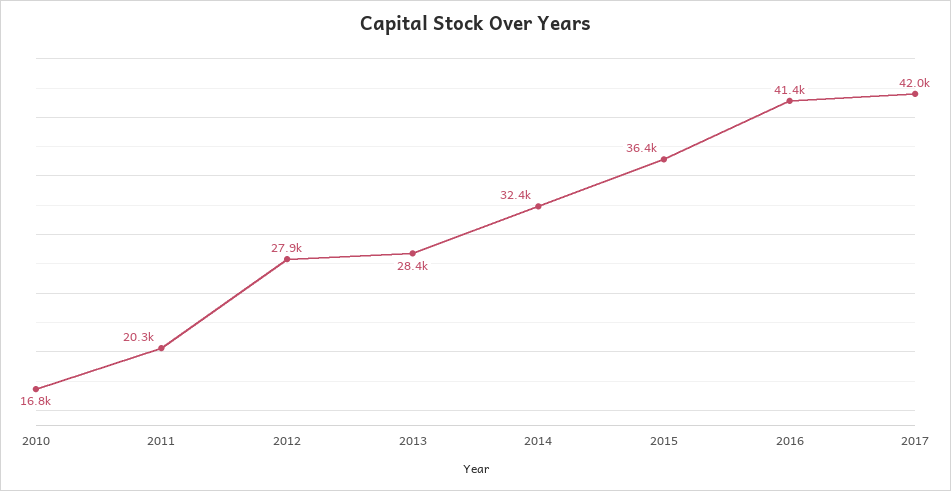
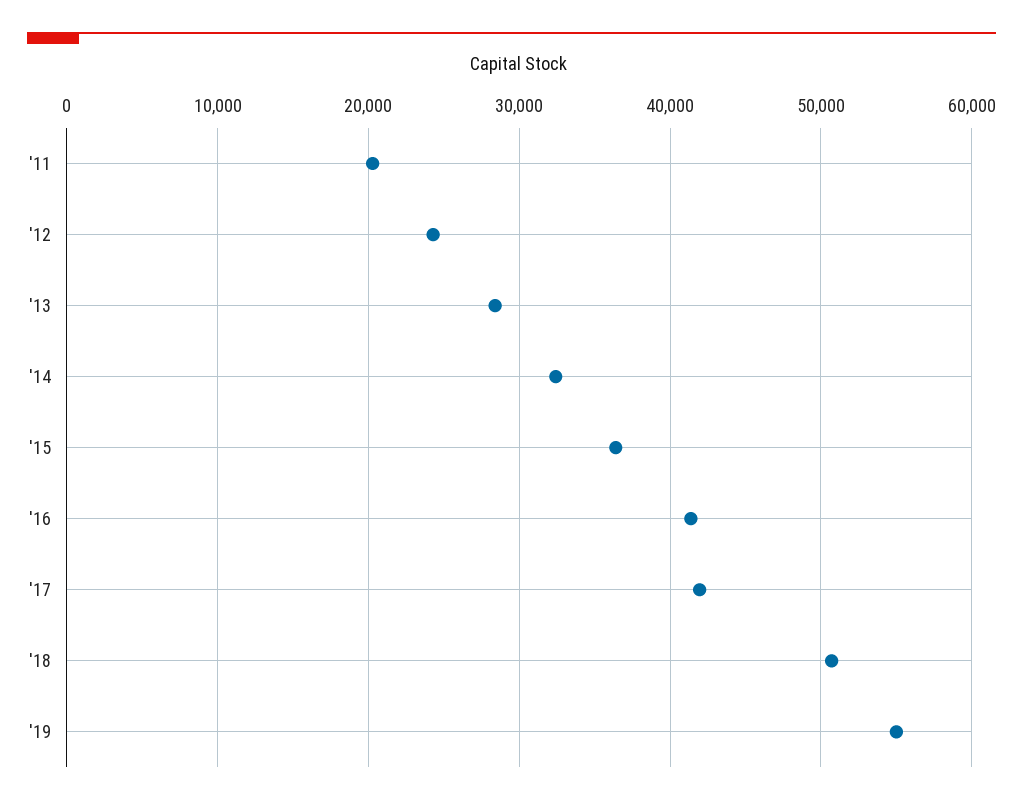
2010: 16800 -> none
2012: 27900 -> 24000
'18: none -> 51000
'19: none -> 55000

